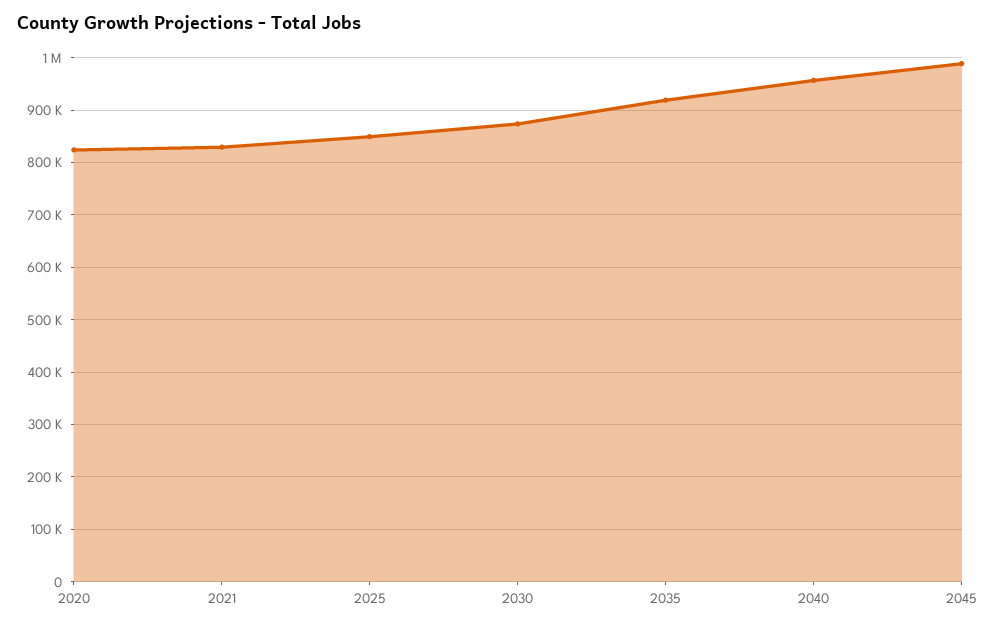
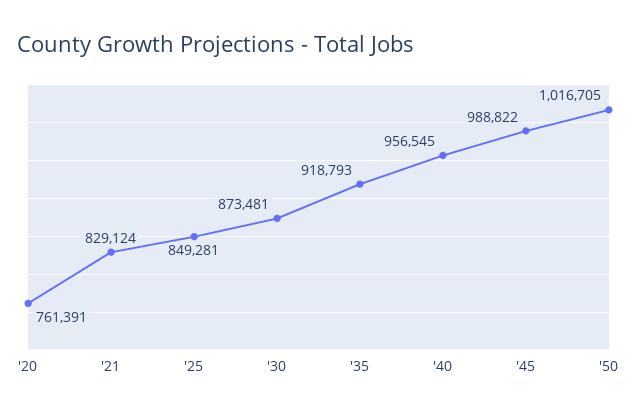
2020: 820000 -> 761391
'50: none -> 1016705

